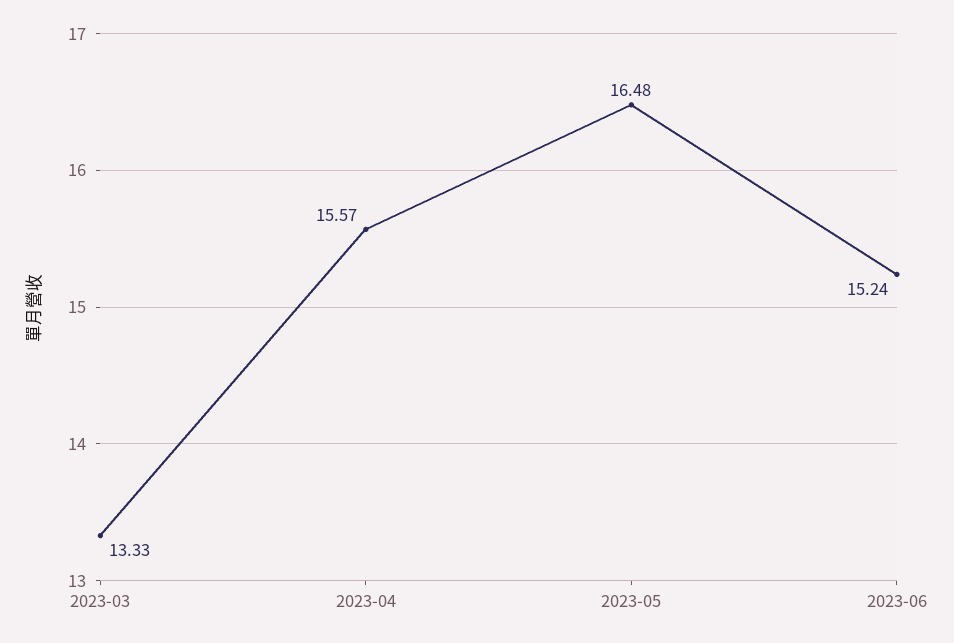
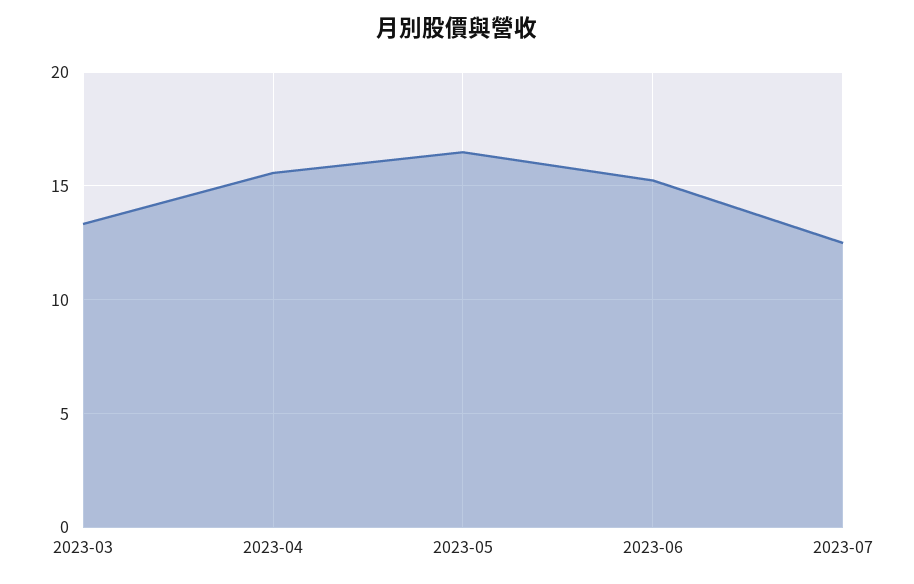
2023-07: none -> 12.5

